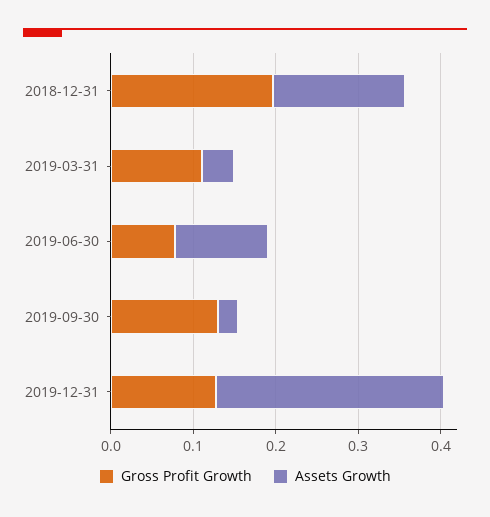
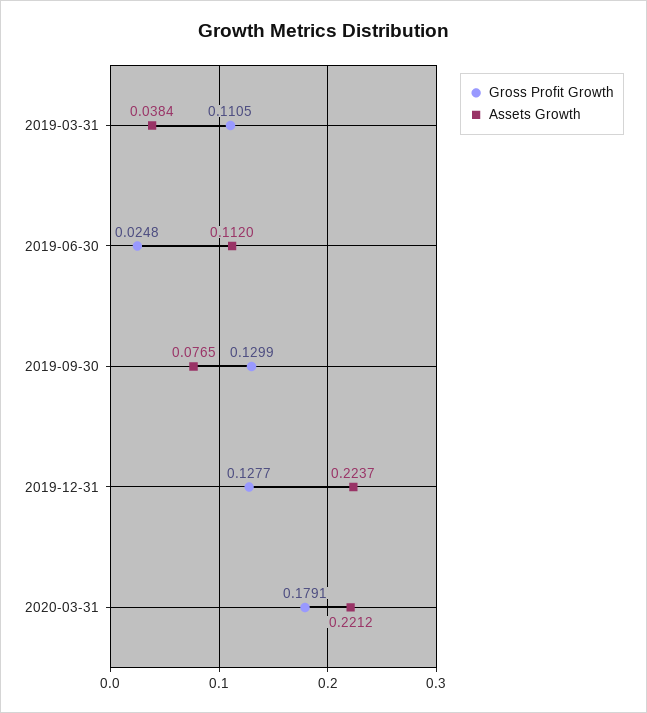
Gross Profit Growth, 2018-12-31: 0.2 -> none
Assets Growth, 2018-12-31: 0.16 -> none
Gross Profit Growth, 2019-06-30: 0.08 -> 0.0248
Assets Growth, 2019-09-30: 0.02 -> 0.0765
Assets Growth, 2019-12-31: 0.28 -> 0.2237
Gross Profit Growth, 2020-03-31: none -> 0.1791
Assets Growth, 2020-03-31: none -> 0.2212

